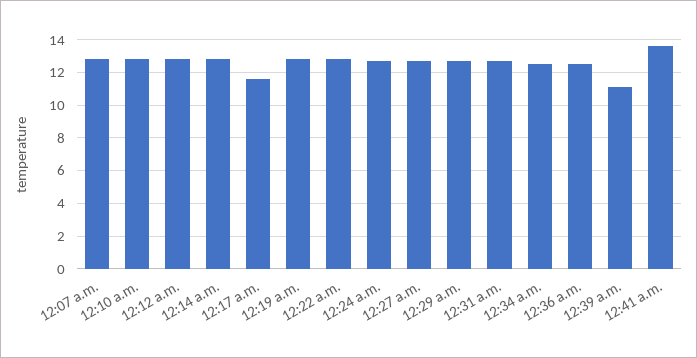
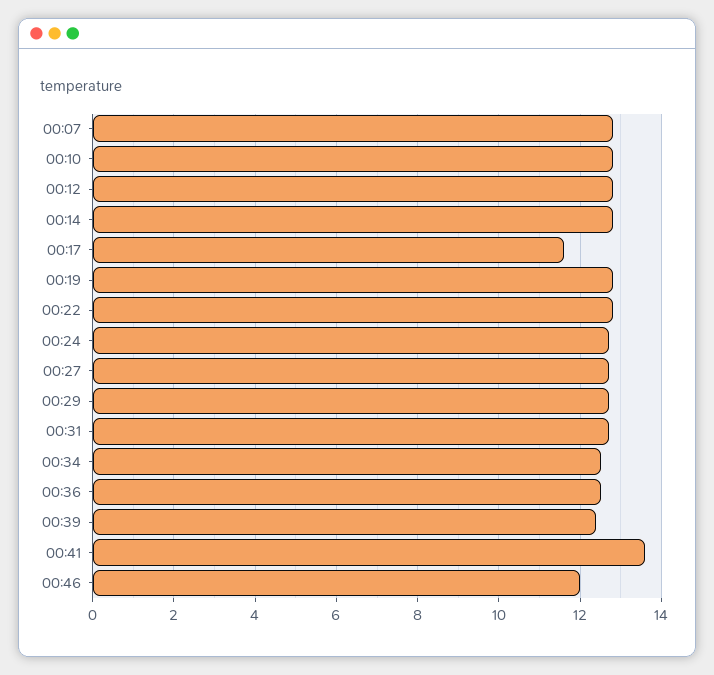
12:39 a.m.: 11 -> 12.5
00:46: none -> 12

